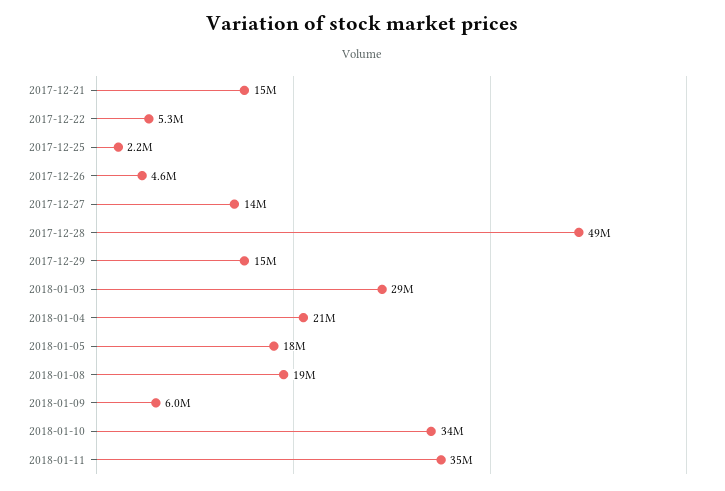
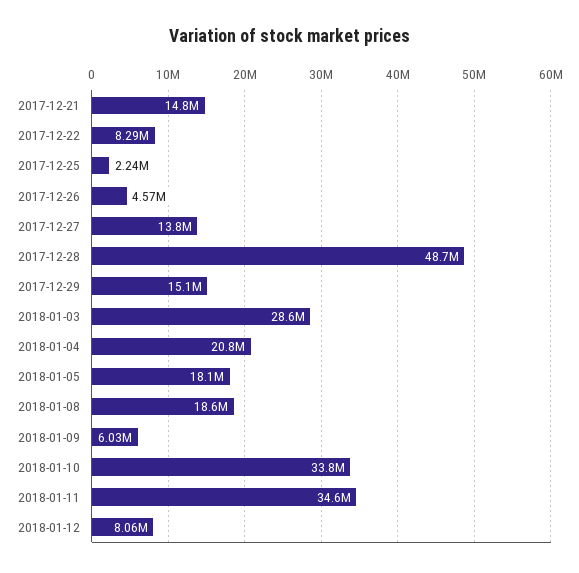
2017-12-22: 5300000 -> 8290000
2018-01-12: none -> 8060000

